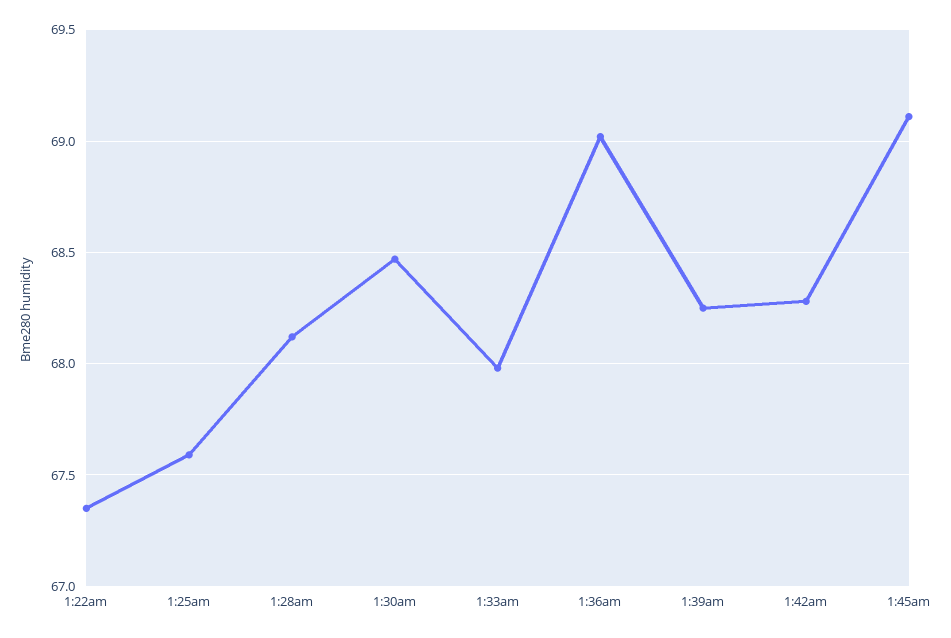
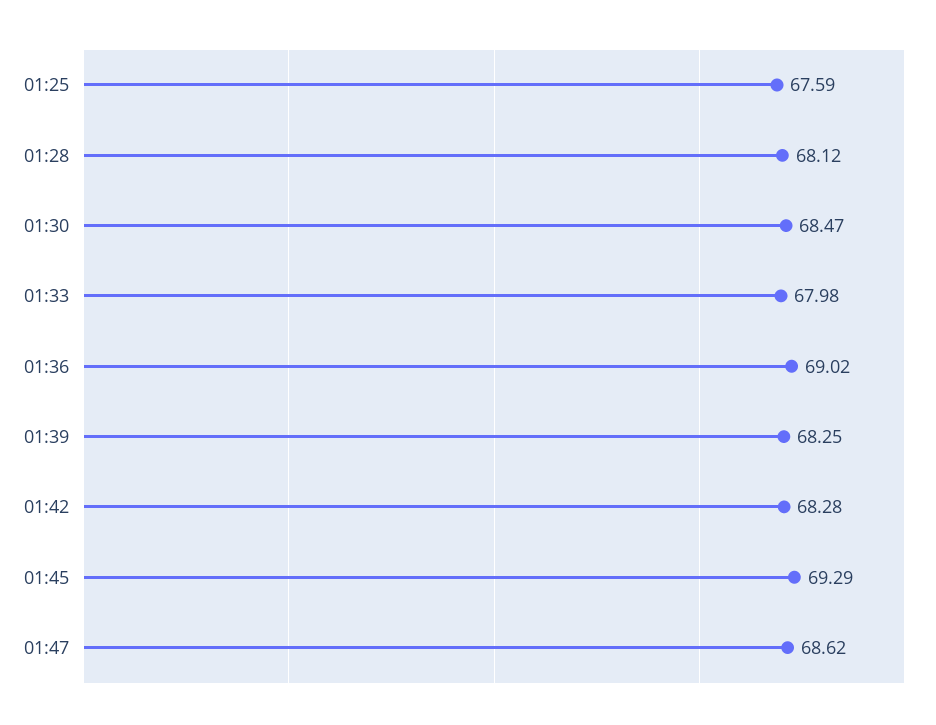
1:22am: 67.35 -> none
1:45am: 69.1 -> 69.29
01:47: none -> 68.62

